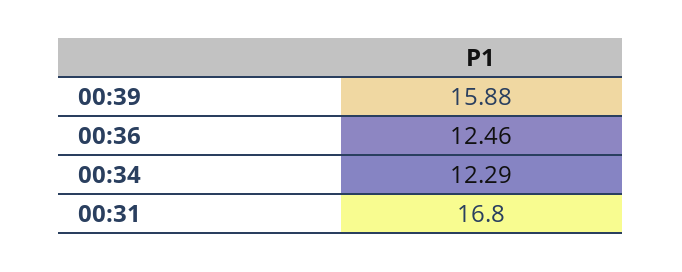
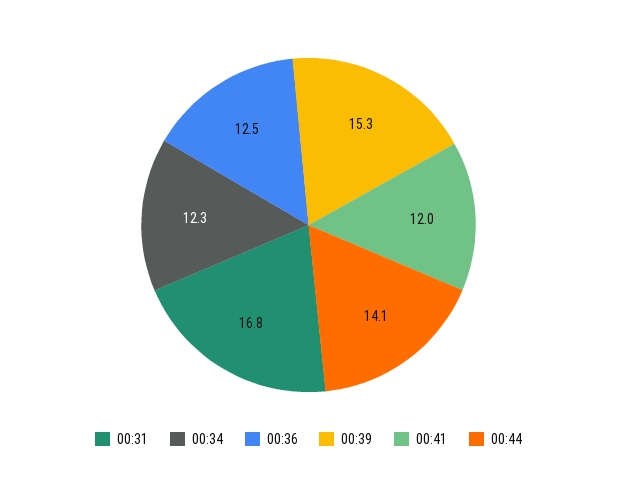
00:39: 15.88 -> 15.3
00:41: none -> 12
00:44: none -> 14.1

